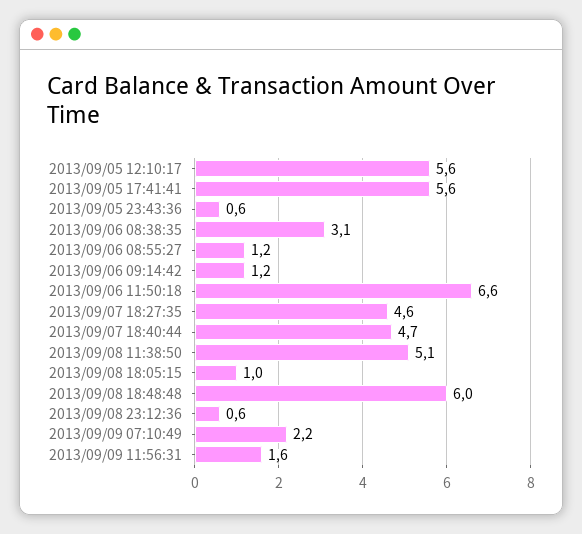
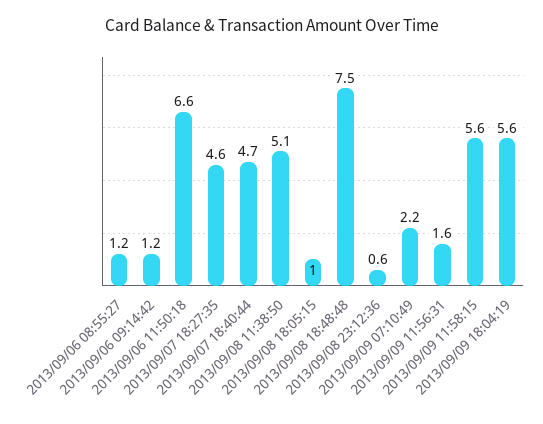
2013/09/05 12:10:17: 5.6 -> none
2013/09/05 17:41:41: 5.6 -> none
2013/09/05 23:43:36: 0.6 -> none
2013/09/06 08:38:35: 3.1 -> none
2013/09/08 18:48:48: 6 -> 7.5
2013/09/09 11:58:15: none -> 5.6
2013/09/09 18:04:19: none -> 5.6

